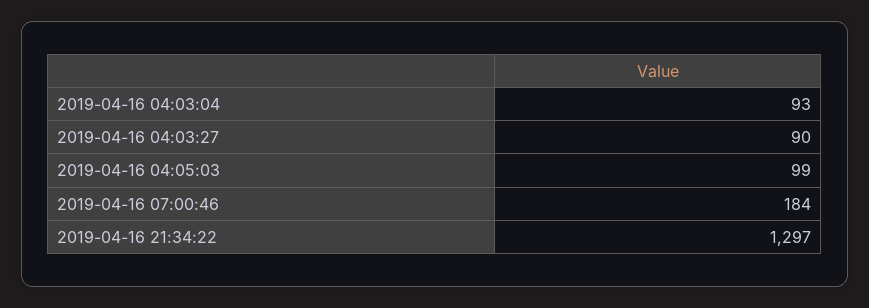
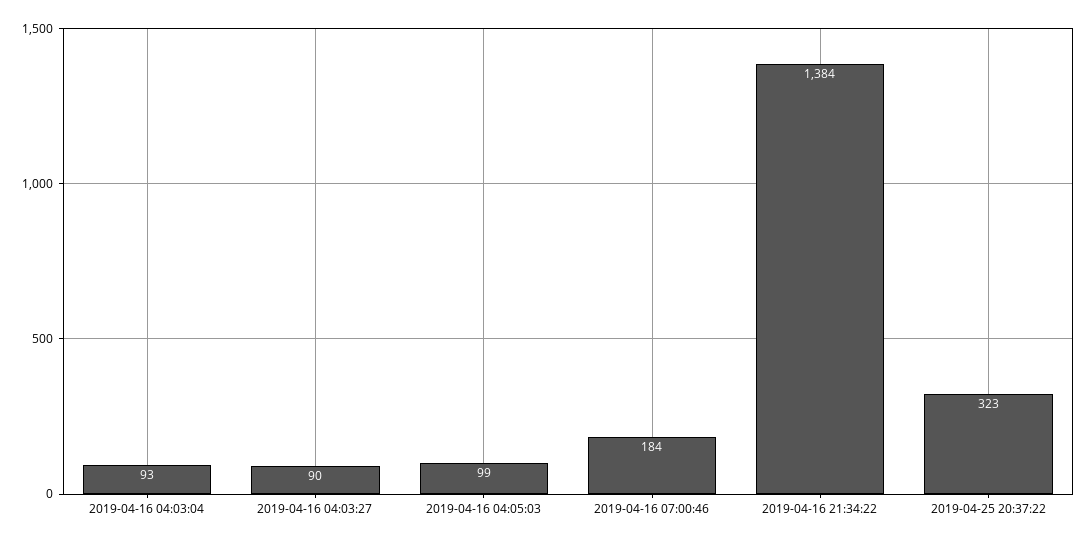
2019-04-16 21:34:22: 1297 -> 1384
2019-04-25 20:37:22: none -> 323

